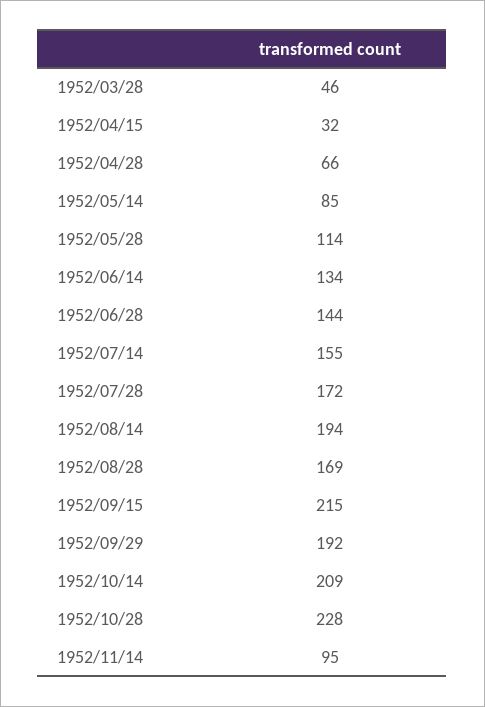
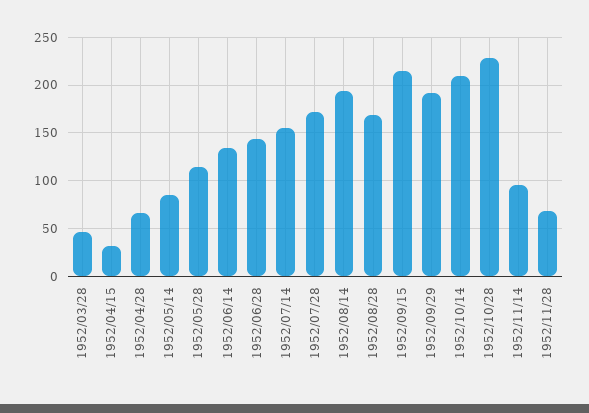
1952/11/28: none -> 70

